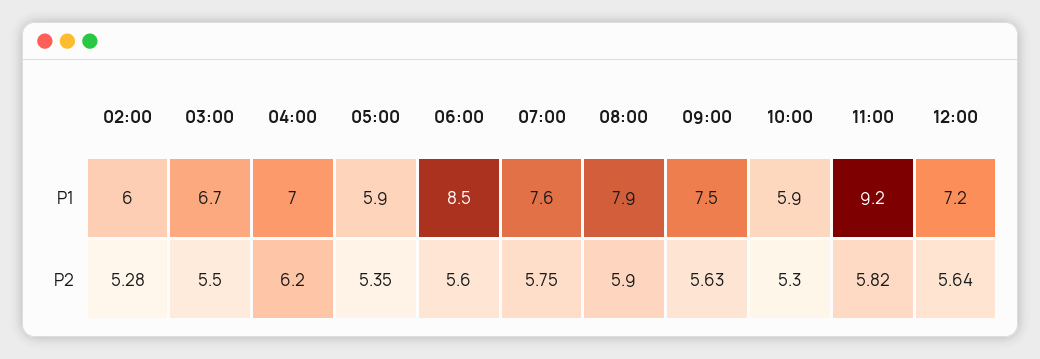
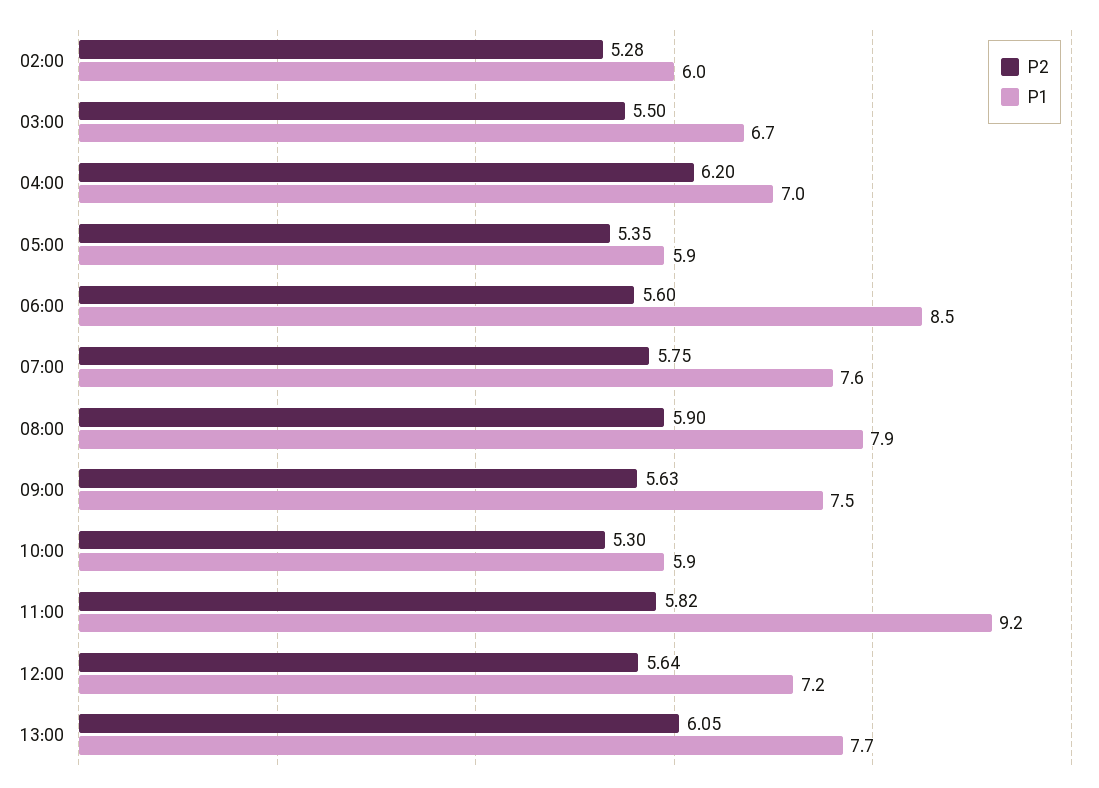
P2, 13:00: none -> 6.05
P1, 13:00: none -> 7.7

